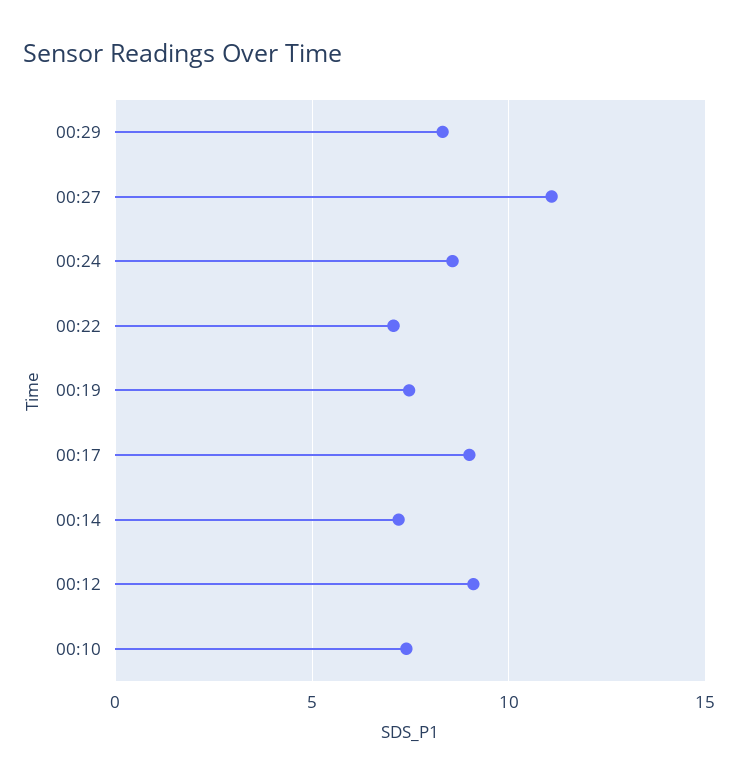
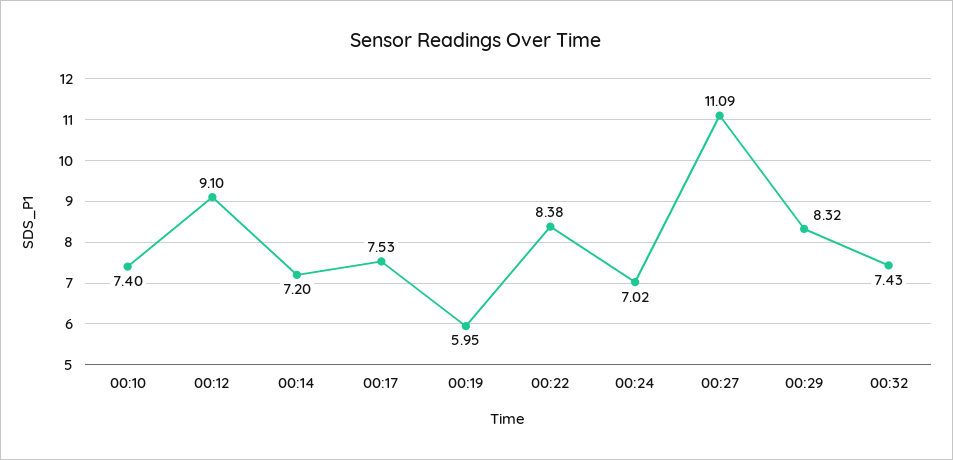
00:24: 8.5 -> 7.02
00:22: 7 -> 8.38
00:19: 7.5 -> 5.95
00:17: 9 -> 7.53
00:32: none -> 7.43

